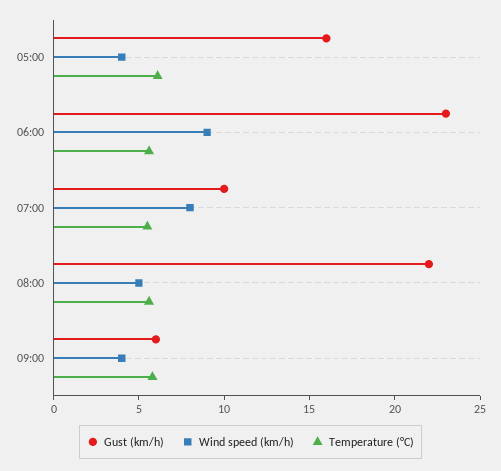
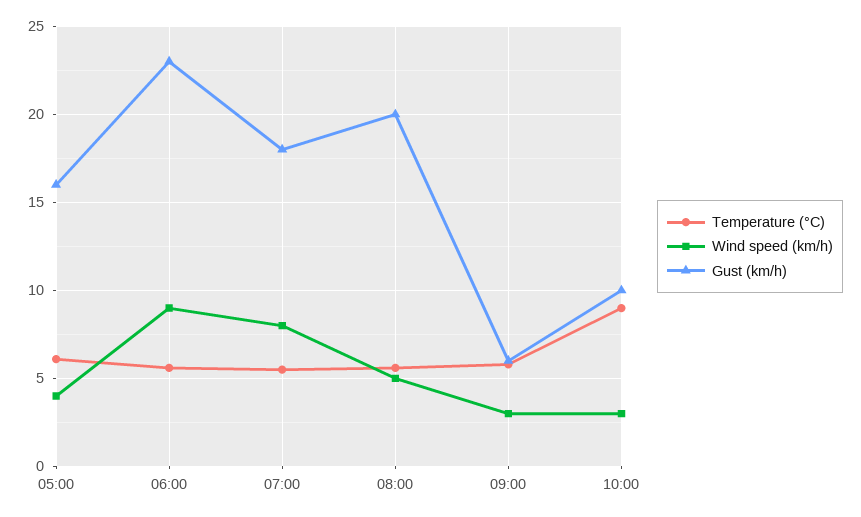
Gust (km/h), 07:00: 10 -> 18
Gust (km/h), 08:00: 22 -> 20
Wind speed (km/h), 09:00: 4 -> 3
Temperature (°C), 10:00: none -> 9
Wind speed (km/h), 10:00: none -> 3
Gust (km/h), 10:00: none -> 10

